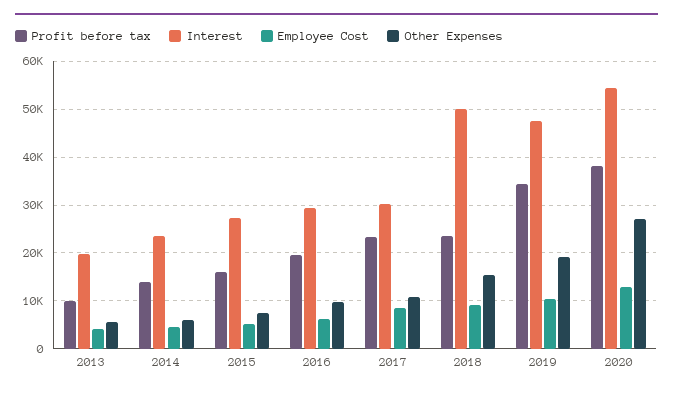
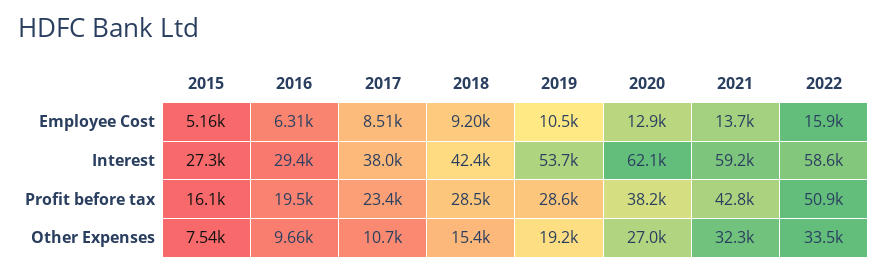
Profit before tax, 2013: 10000 -> none
Interest, 2013: 20000 -> none
Employee Cost, 2013: 4000 -> none
Other Expenses, 2013: 6000 -> none
Profit before tax, 2014: 14000 -> none
Interest, 2014: 24000 -> none
Employee Cost, 2014: 4000 -> none
Other Expenses, 2014: 6000 -> none
Interest, 2017: 30000 -> 38000
Profit before tax, 2018: 24000 -> 28500
Interest, 2018: 50000 -> 42400
Profit before tax, 2019: 34000 -> 28600
Interest, 2019: 48000 -> 53700
Interest, 2020: 54000 -> 62100
Employee Cost, 2021: none -> 13700
Employee Cost, 2022: none -> 15900
Interest, 2021: none -> 59200
Interest, 2022: none -> 58600
Profit before tax, 2021: none -> 42800
Profit before tax, 2022: none -> 50900
Other Expenses, 2021: none -> 32300
Other Expenses, 2022: none -> 33500

